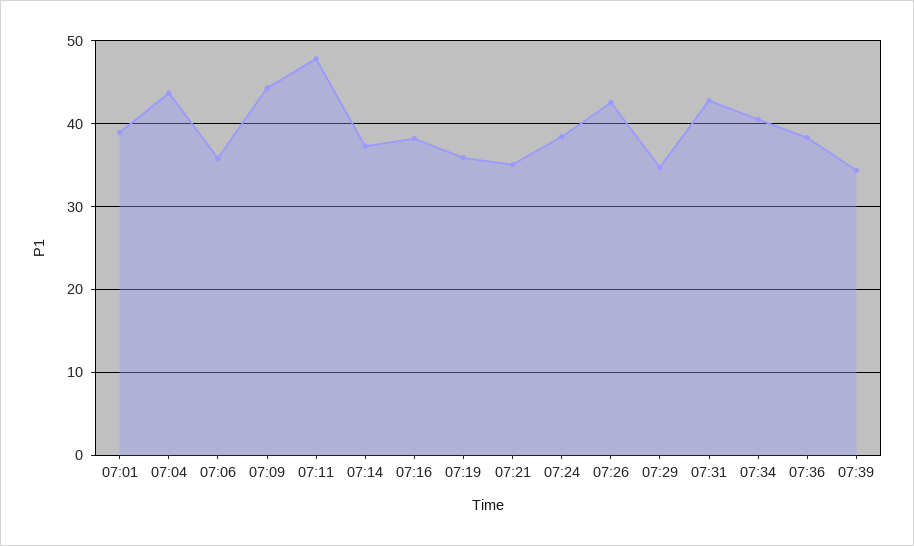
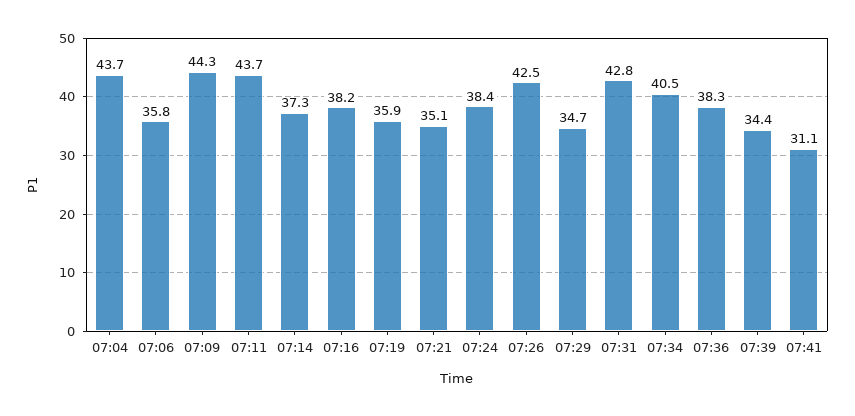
07:01: 39 -> none
07:11: 48 -> 43.7
07:41: none -> 31.1

